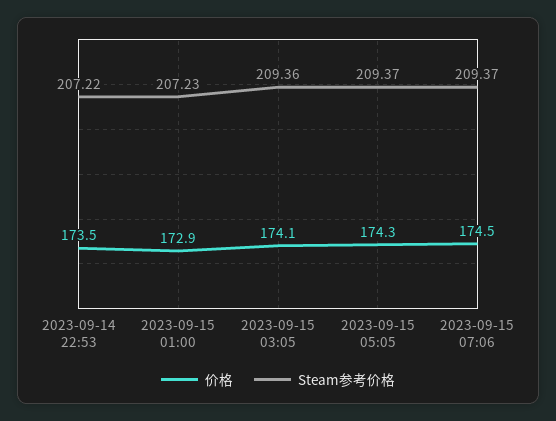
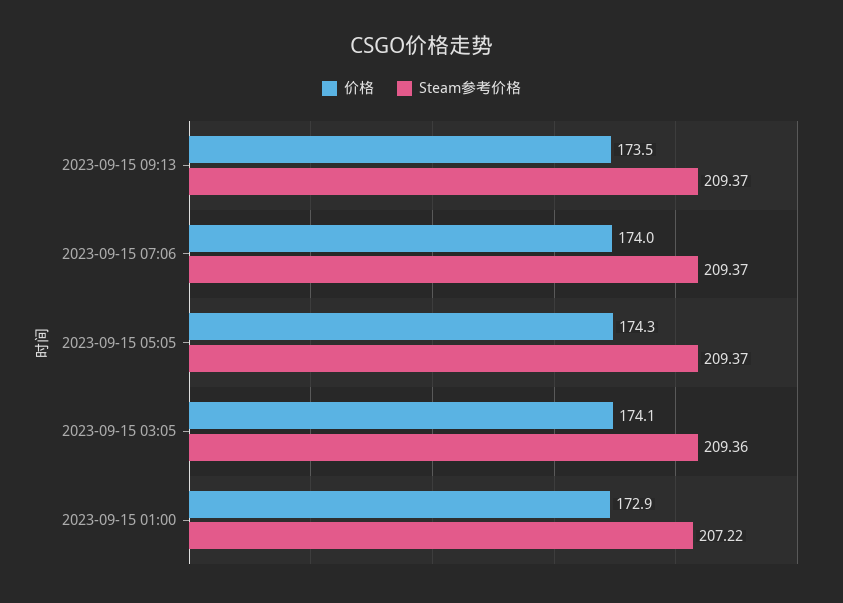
价格, 2023-09-14 22:53: 173.5 -> none
Steam参考价格, 2023-09-14 22:53: 207.22 -> none
Steam参考价格, 2023-09-15 01:00: 207.23 -> 207.22
价格, 2023-09-15 07:06: 174.5 -> 174
价格, 2023-09-15 09:13: none -> 173.5
Steam参考价格, 2023-09-15 09:13: none -> 209.37

